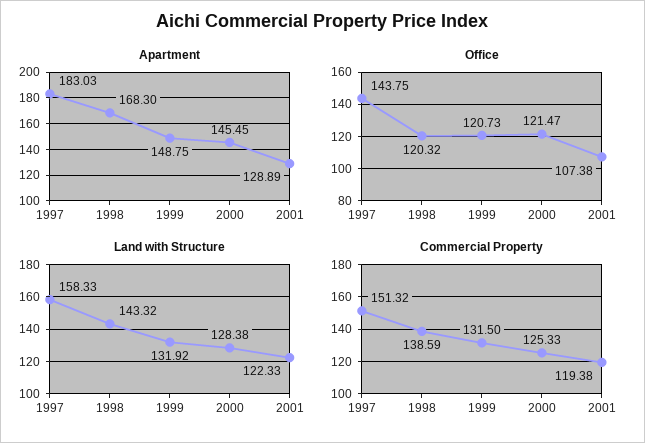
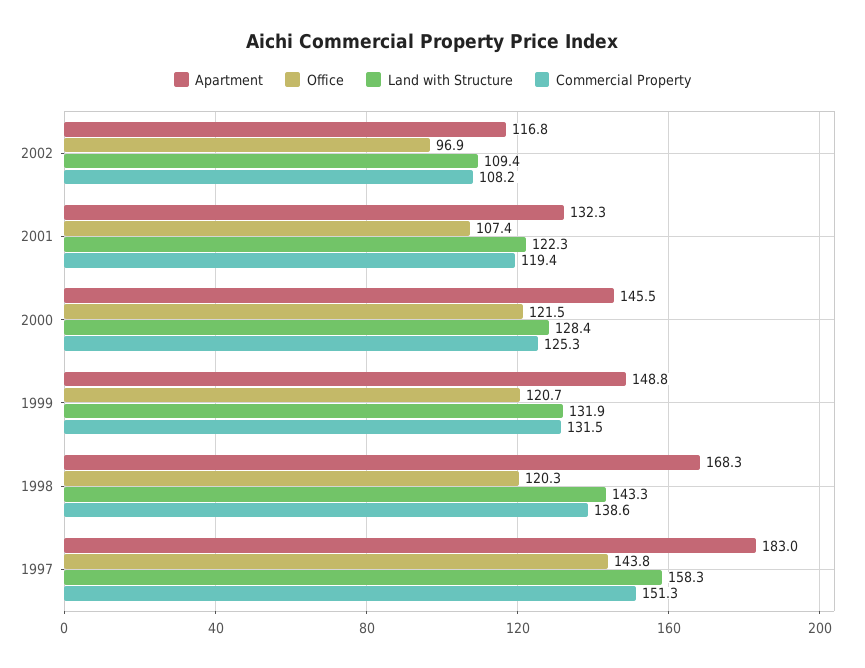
Apartment, 2001: 128.89 -> 132.3
Apartment, 2002: none -> 116.8
Office, 2002: none -> 96.9
Land with Structure, 2002: none -> 109.4
Commercial Property, 2002: none -> 108.2

